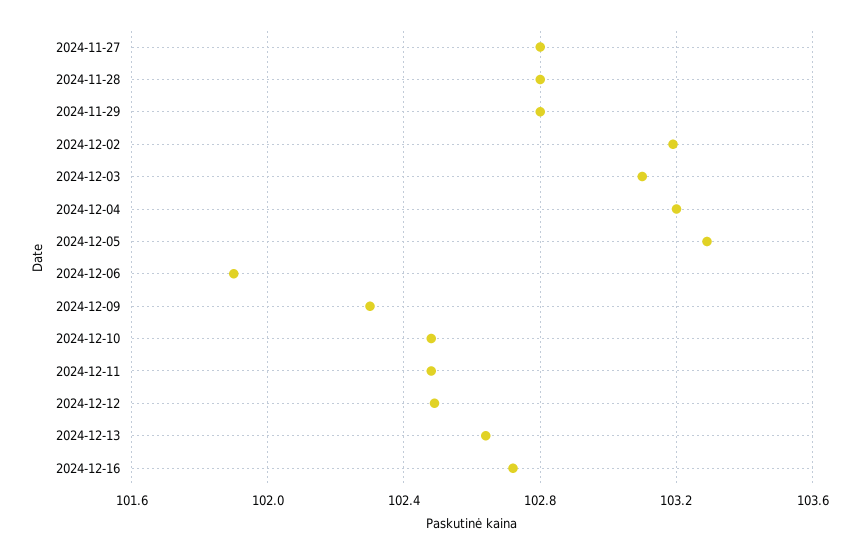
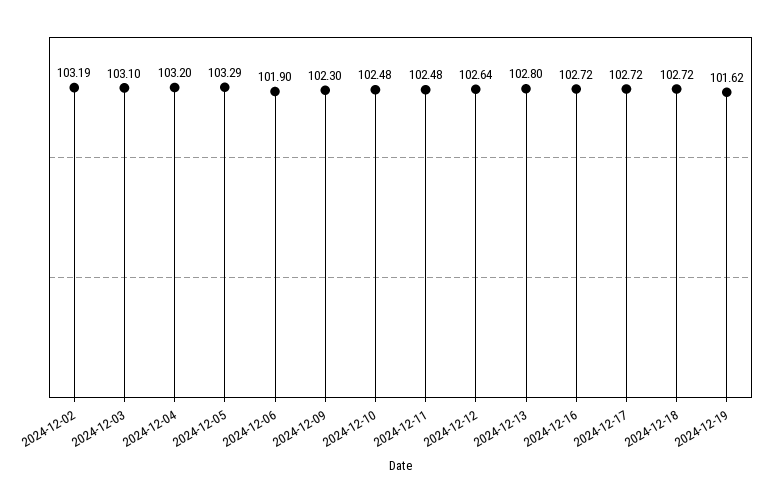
2024-11-27: 102.8 -> none
2024-11-28: 102.8 -> none
2024-11-29: 102.8 -> none
2024-12-12: 102.5 -> 102.64
2024-12-13: 102.65 -> 102.8
2024-12-17: none -> 102.72
2024-12-18: none -> 102.72
2024-12-19: none -> 101.62

